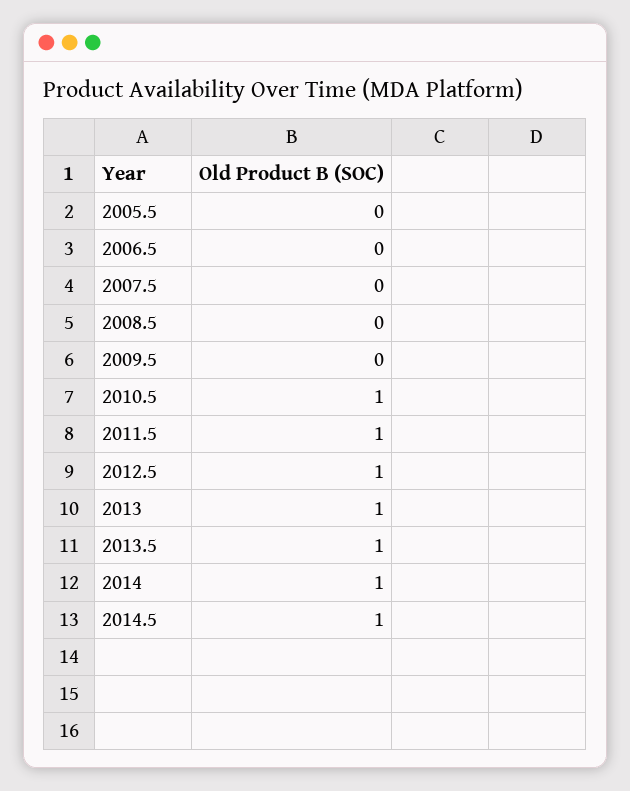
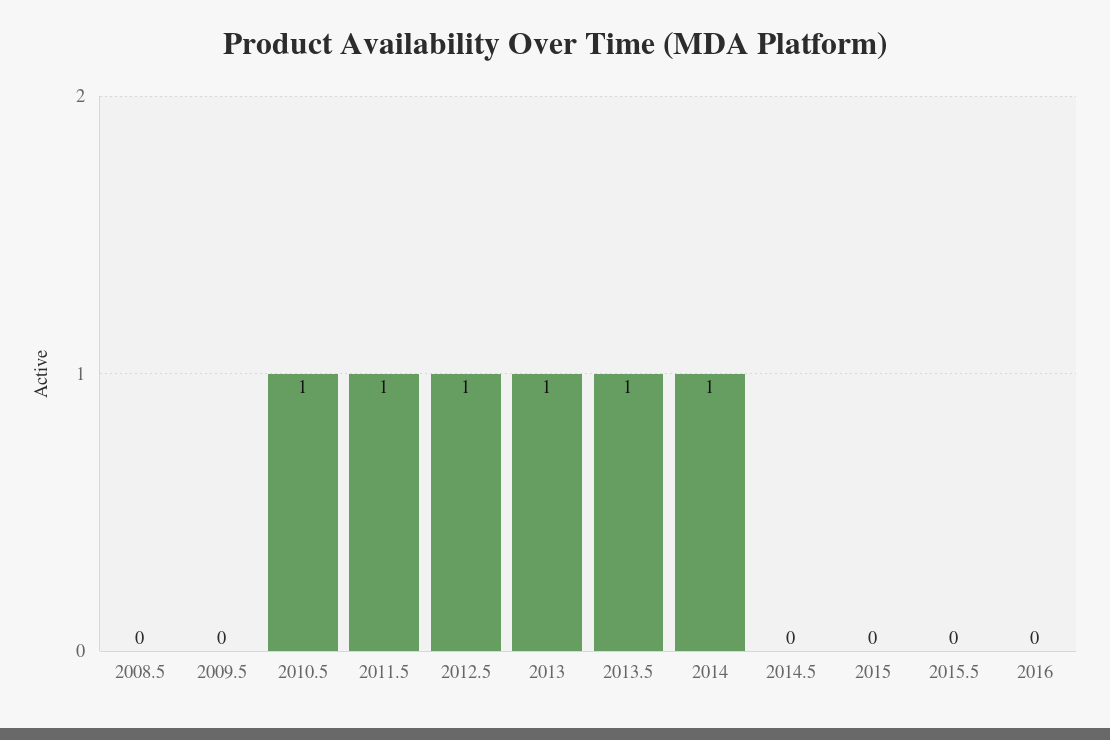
2005.5: 0 -> none
2006.5: 0 -> none
2007.5: 0 -> none
2014.5: 1 -> 0
2015: none -> 0
2015.5: none -> 0
2016: none -> 0

